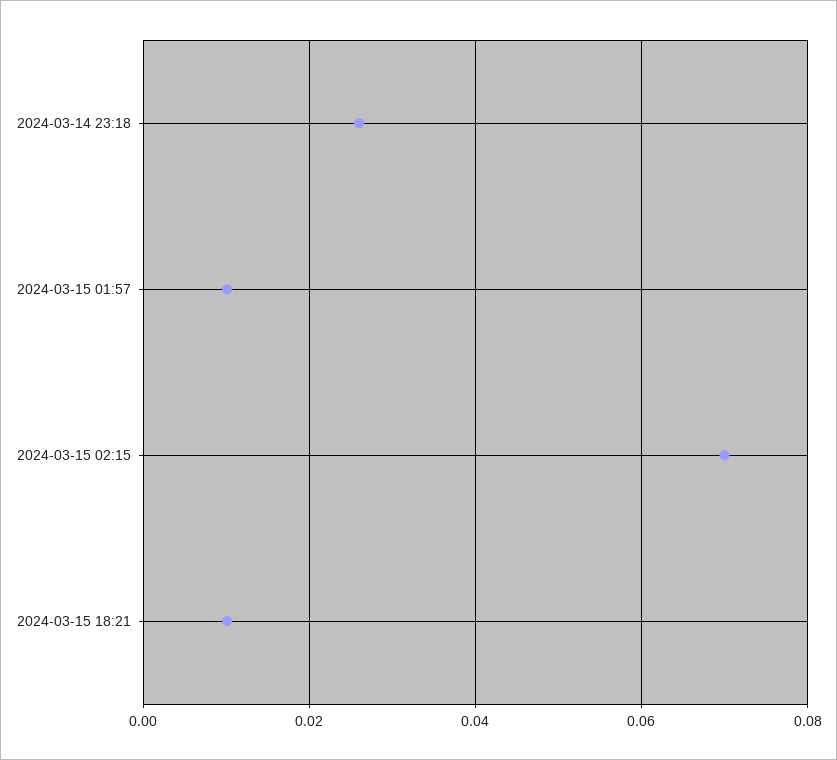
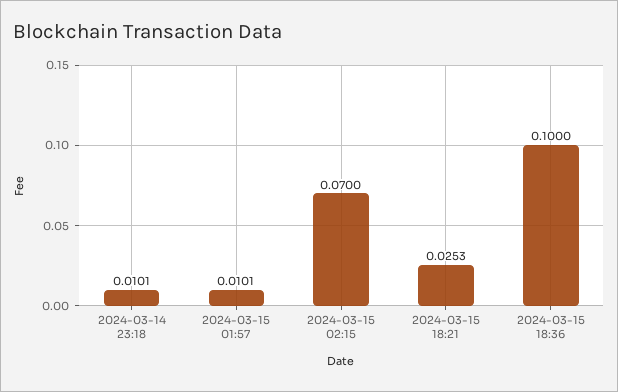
2024-03-14 23:18: 0.026 -> 0.0101
2024-03-15 18:21: 0.01 -> 0.0253
2024-03-15 18:36: none -> 0.1

